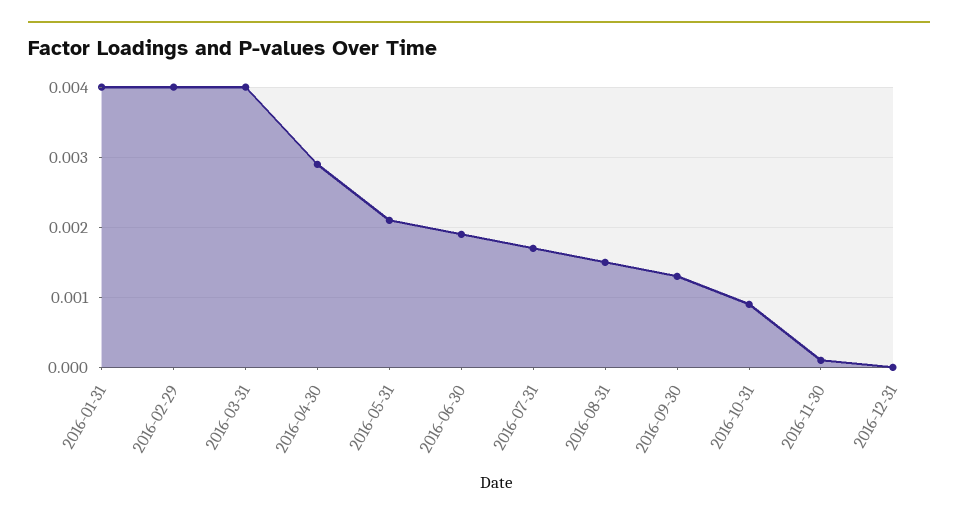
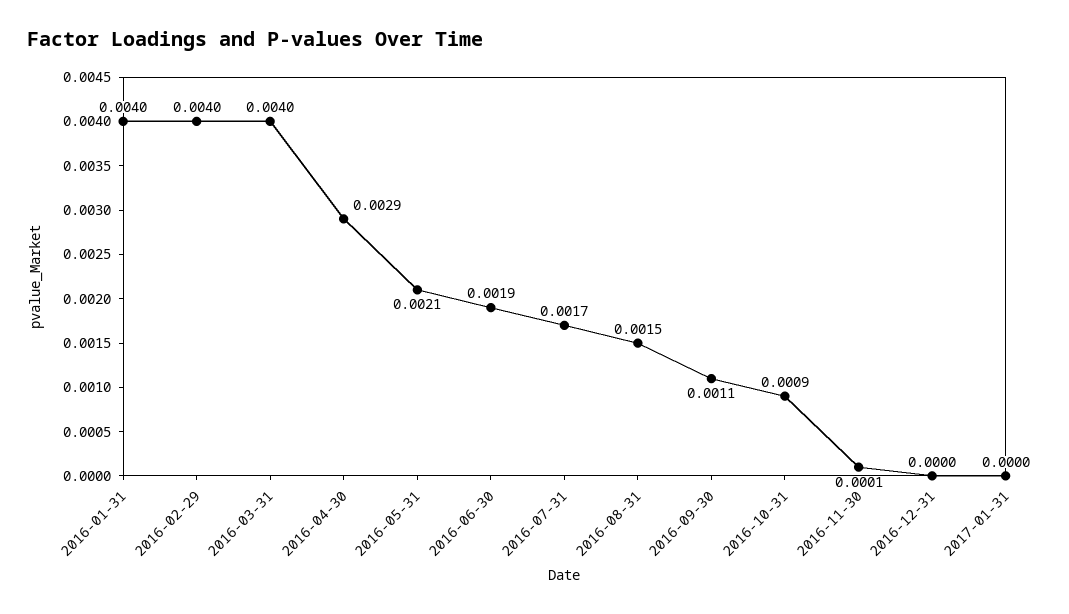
2016-09-30: 0.0013 -> 0.0011
2017-01-31: none -> 0

